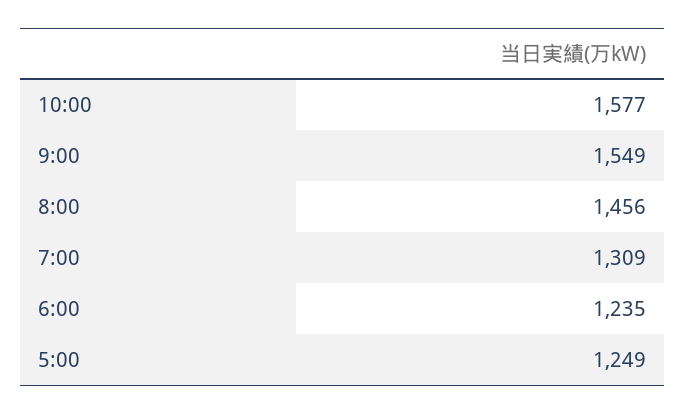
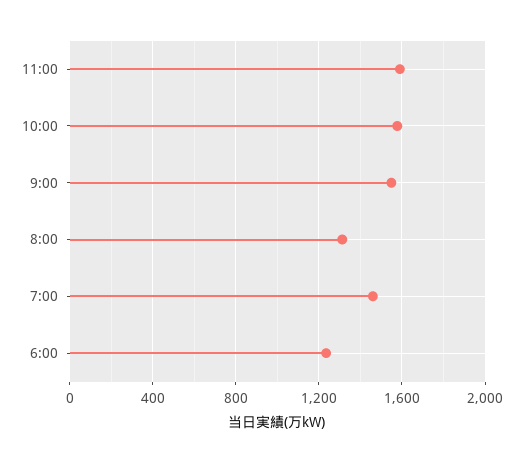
8:00: 1456 -> 1300
7:00: 1309 -> 1450
5:00: 1249 -> none
11:00: none -> 1600

